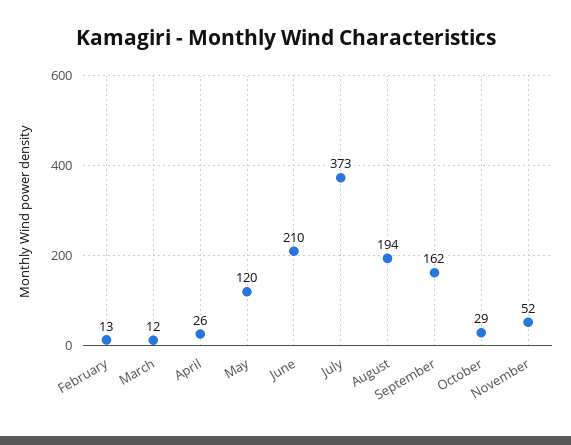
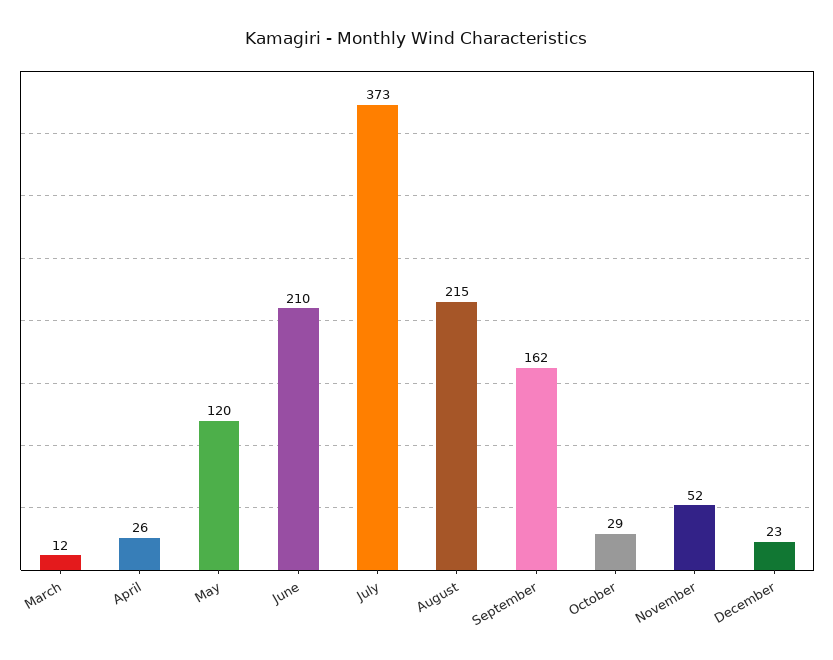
February: 13 -> none
August: 194 -> 215
December: none -> 23

